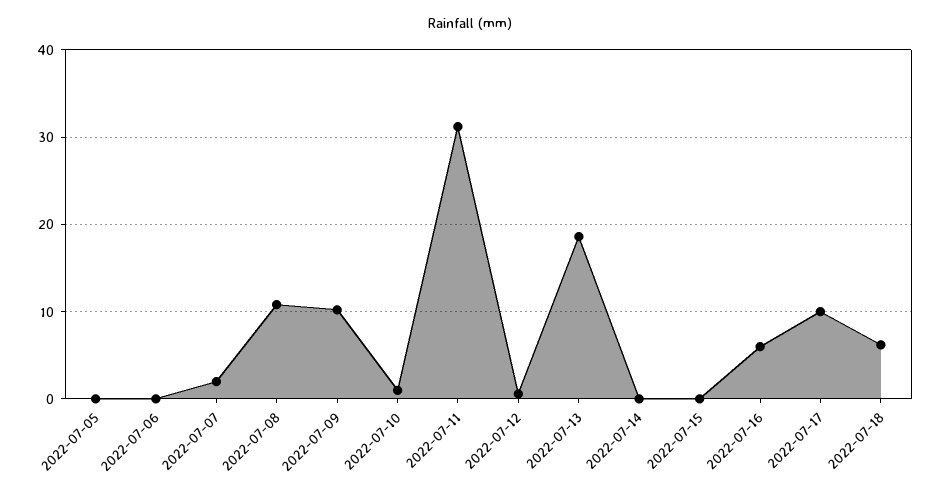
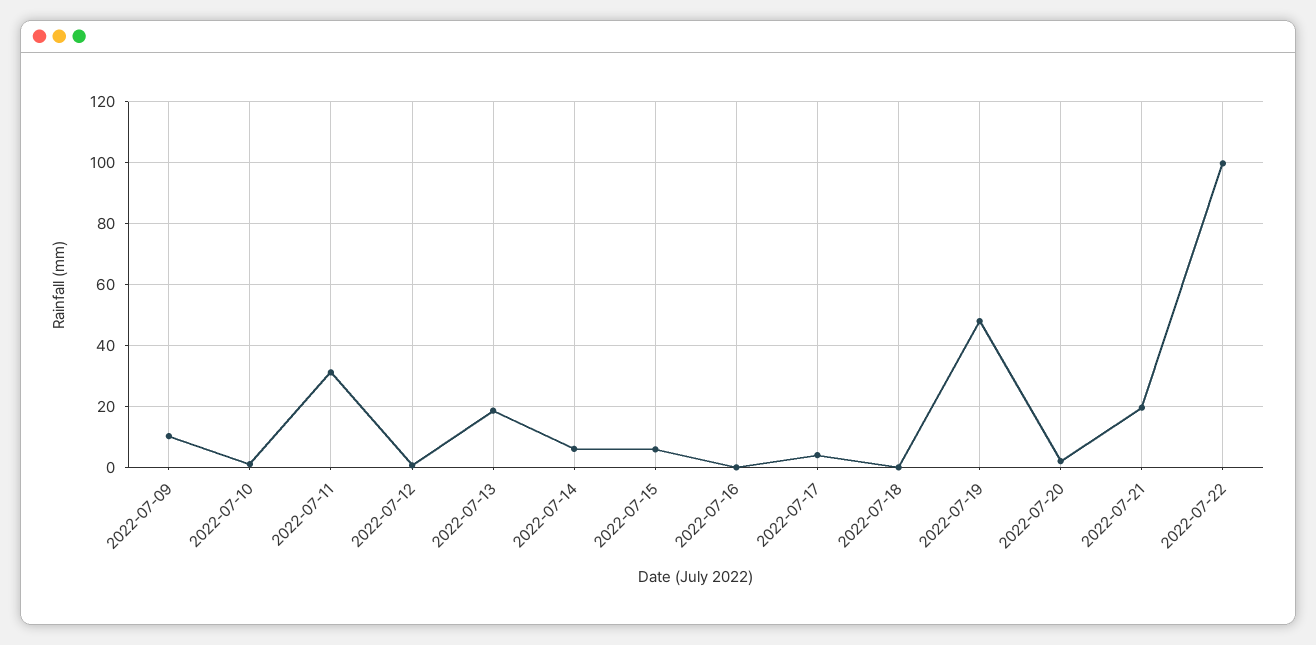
2022-07-05: 0 -> none
2022-07-06: 0 -> none
2022-07-07: 2 -> none
2022-07-08: 11 -> none
2022-07-14: 0 -> 6
2022-07-15: 0 -> 6
2022-07-16: 6 -> 0
2022-07-17: 10 -> 4
2022-07-18: 6 -> 0
2022-07-19: none -> 48
2022-07-20: none -> 2
2022-07-21: none -> 20
2022-07-22: none -> 100

